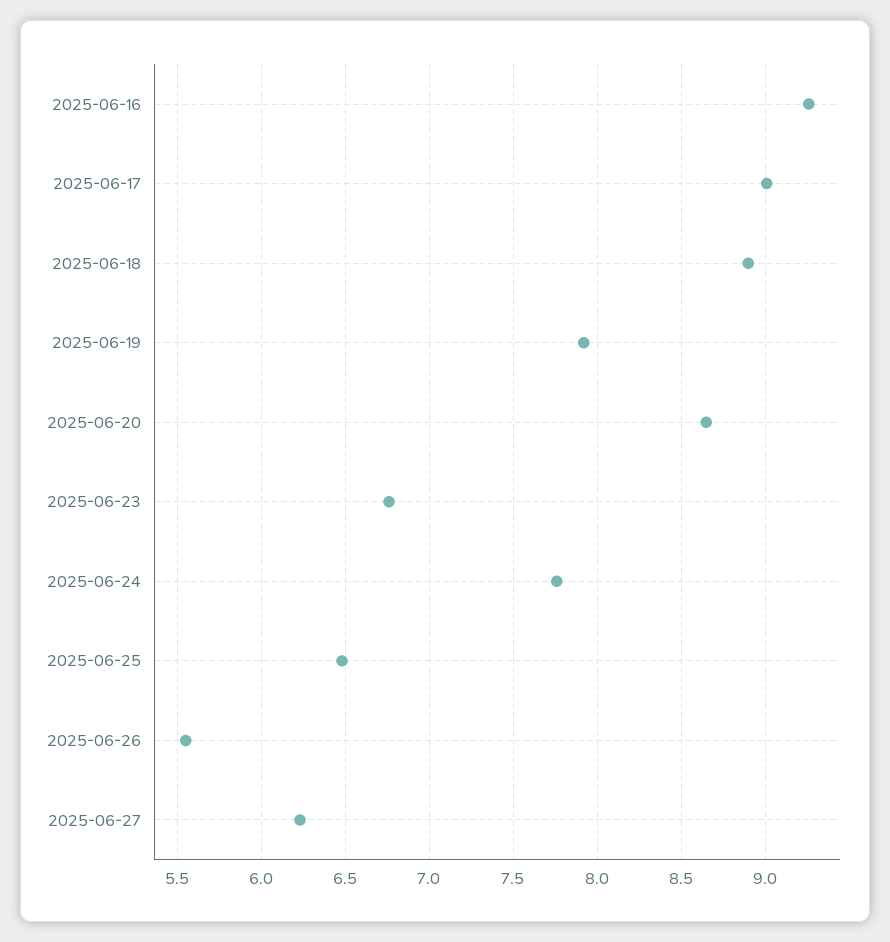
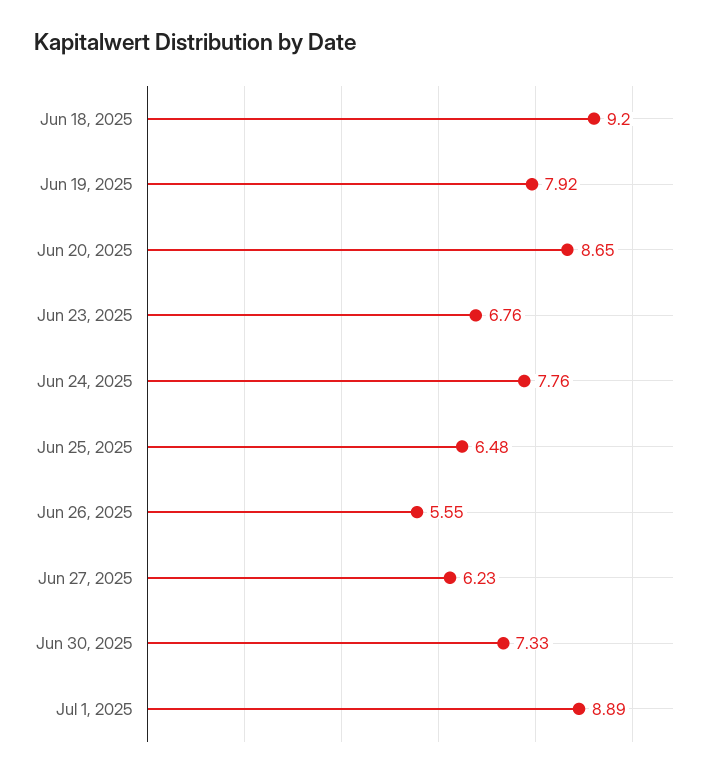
2025-06-16: 9.25 -> none
2025-06-17: 9 -> none
2025-06-18: 8.9 -> 9.2
Jun 30, 2025: none -> 7.33
Jul 1, 2025: none -> 8.89

